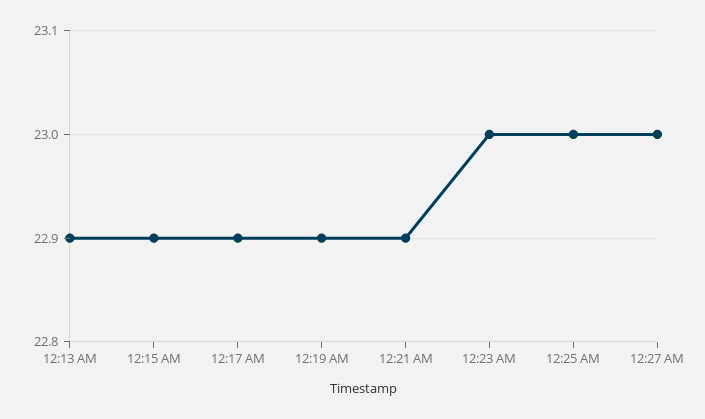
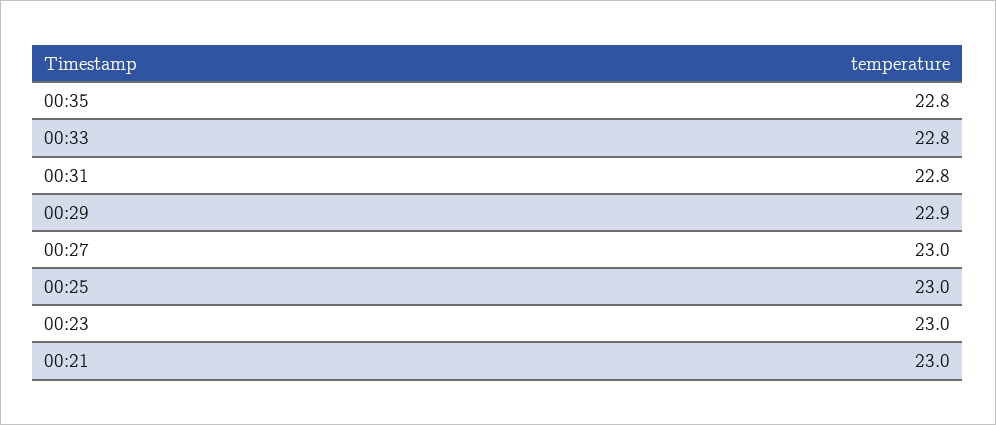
12:13 AM: 22.9 -> none
12:15 AM: 22.9 -> none
12:17 AM: 22.9 -> none
12:19 AM: 22.9 -> none
12:21 AM: 22.9 -> 23
00:35: none -> 22.8
00:33: none -> 22.8
00:31: none -> 22.8
00:29: none -> 22.9

